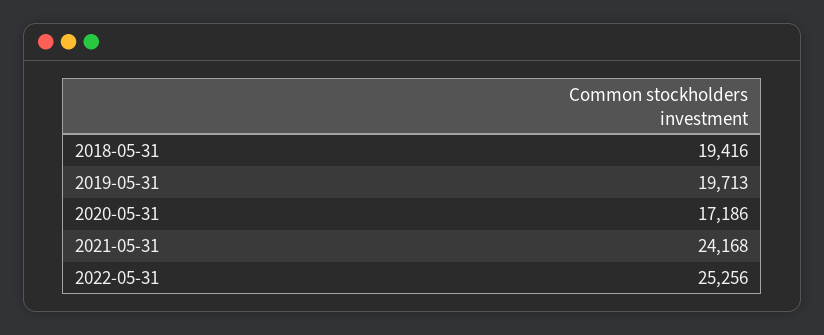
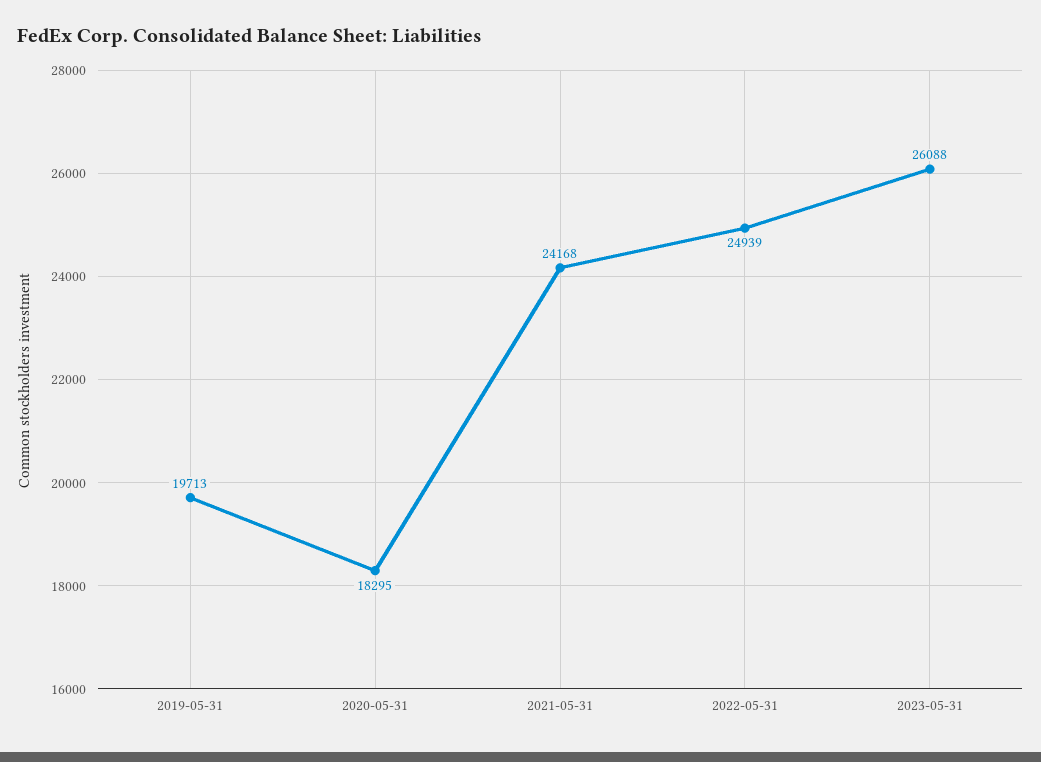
2018-05-31: 19416 -> none
2020-05-31: 17186 -> 18295
2022-05-31: 25256 -> 24939
2023-05-31: none -> 26088

